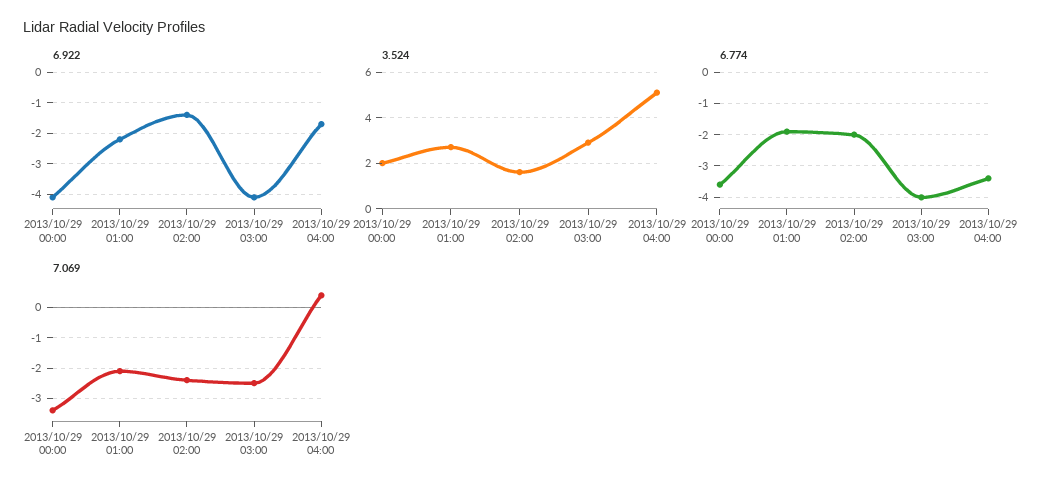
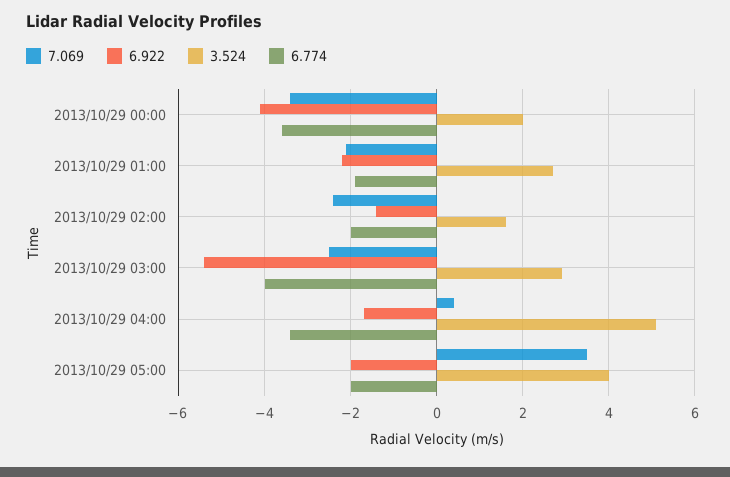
6.922, 2013/10/29 03:00: -4 -> -5.5
7.069, 2013/10/29 05:00: none -> 3.5
6.922, 2013/10/29 05:00: none -> -2
3.524, 2013/10/29 05:00: none -> 4
6.774, 2013/10/29 05:00: none -> -2

